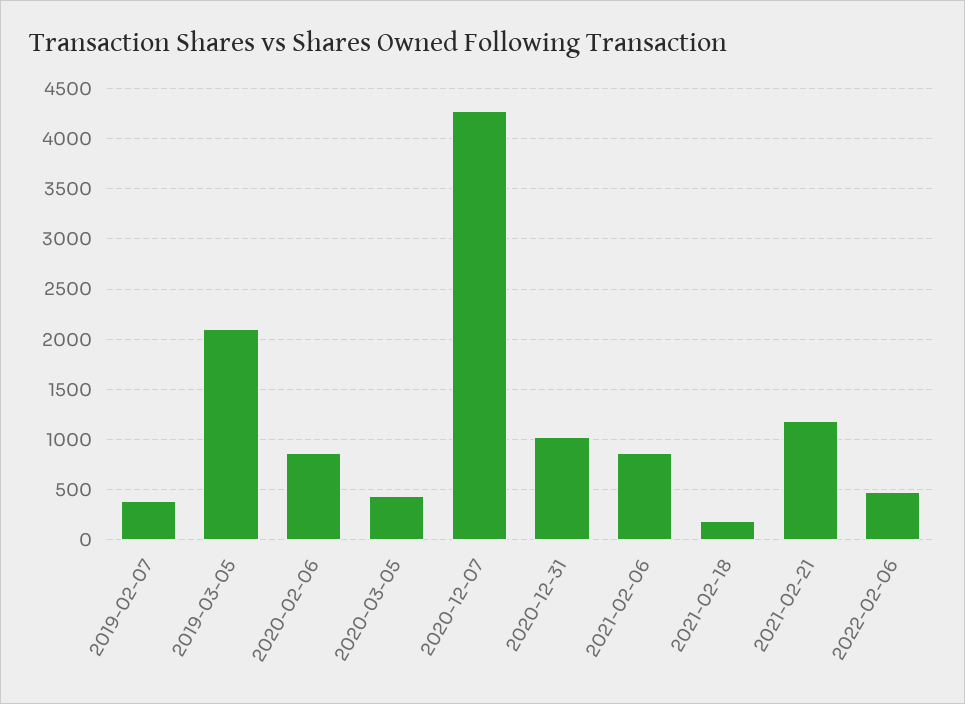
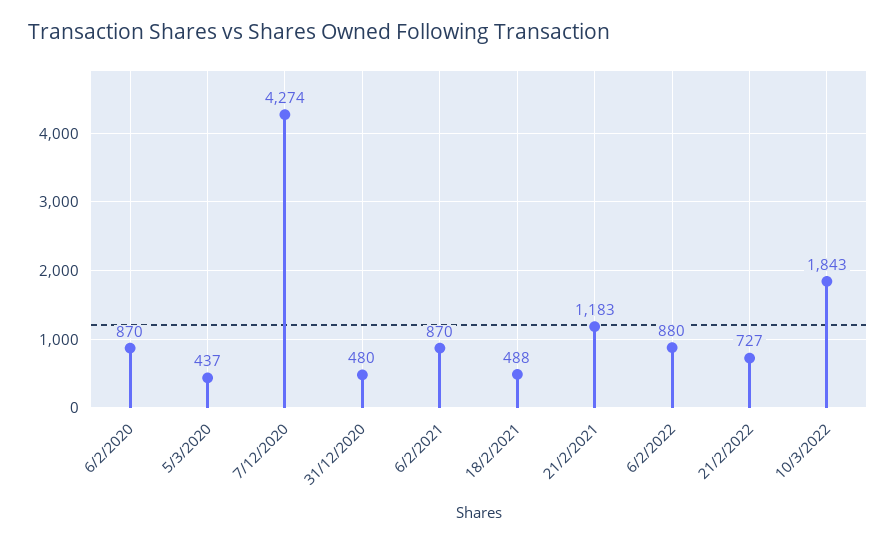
2019-02-07: 400 -> none
2019-03-05: 2100 -> none
2020-12-31: 1000 -> 480
2021-02-18: 200 -> 488
2022-02-06: 500 -> 880
21/2/2022: none -> 727
10/3/2022: none -> 1843

